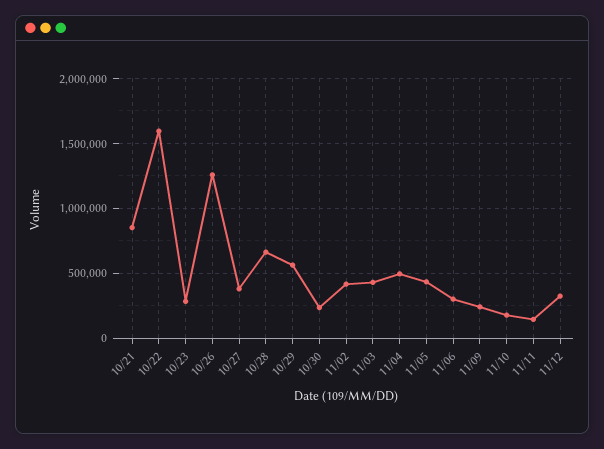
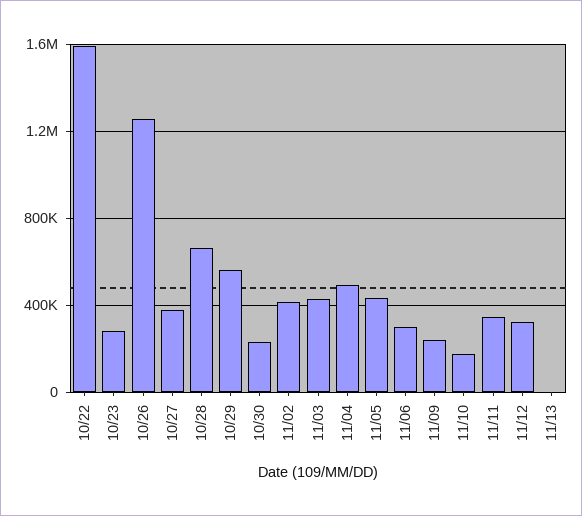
10/21: 850000 -> none
11/11: 150000 -> 350000
11/13: none -> 0

